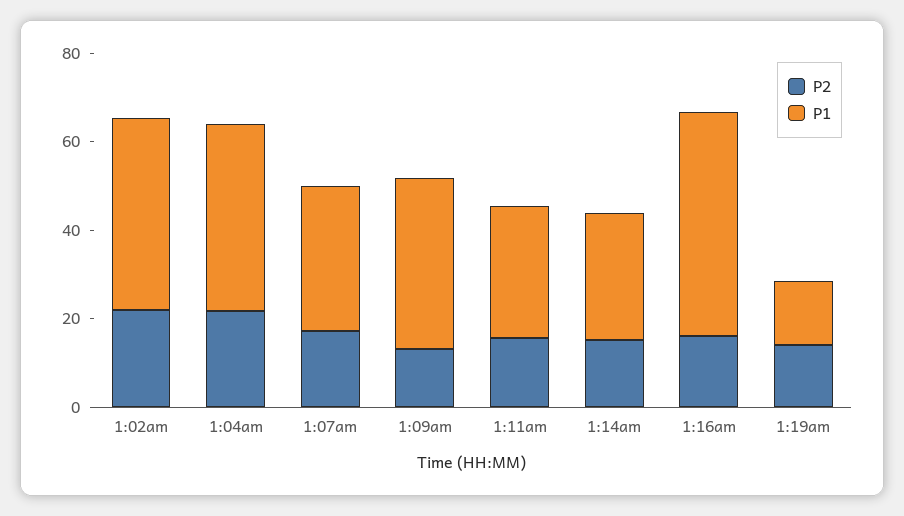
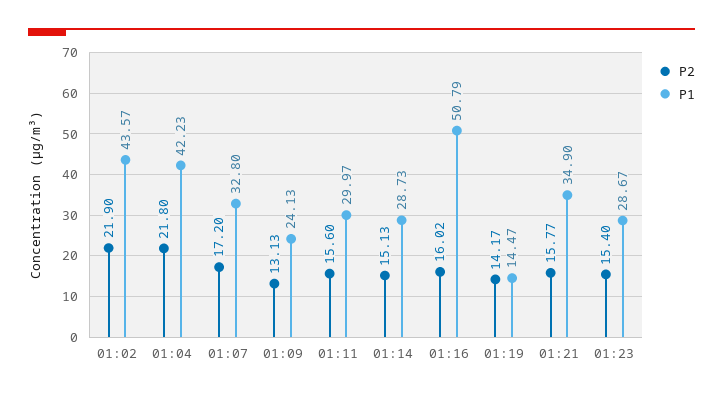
P1, 1:09am: 40 -> 24.13
P2, 01:21: none -> 15.77
P1, 01:21: none -> 34.9
P2, 01:23: none -> 15.4
P1, 01:23: none -> 28.67

